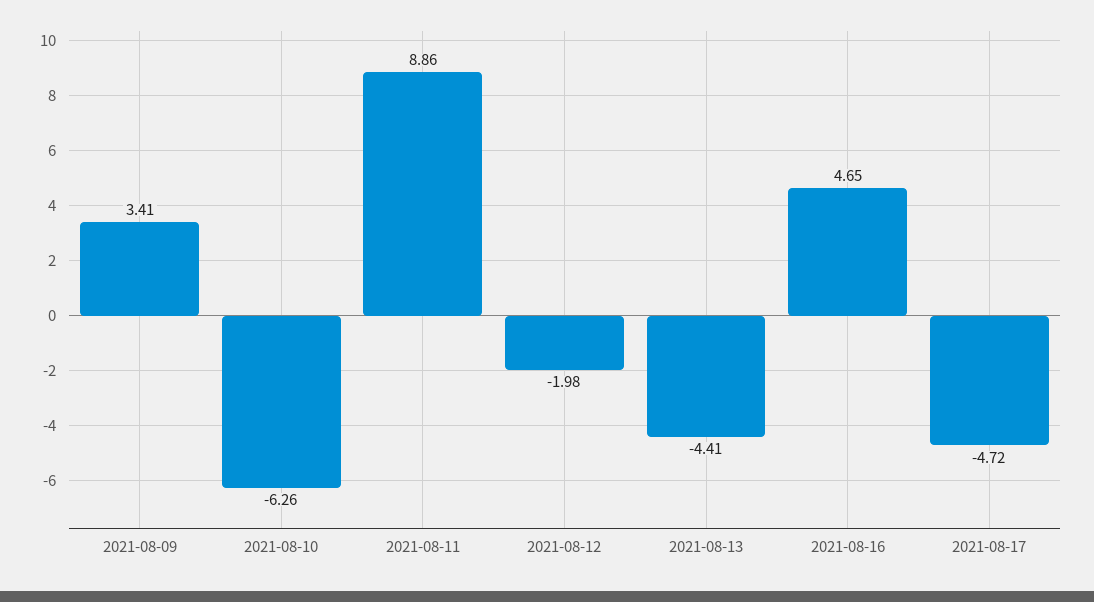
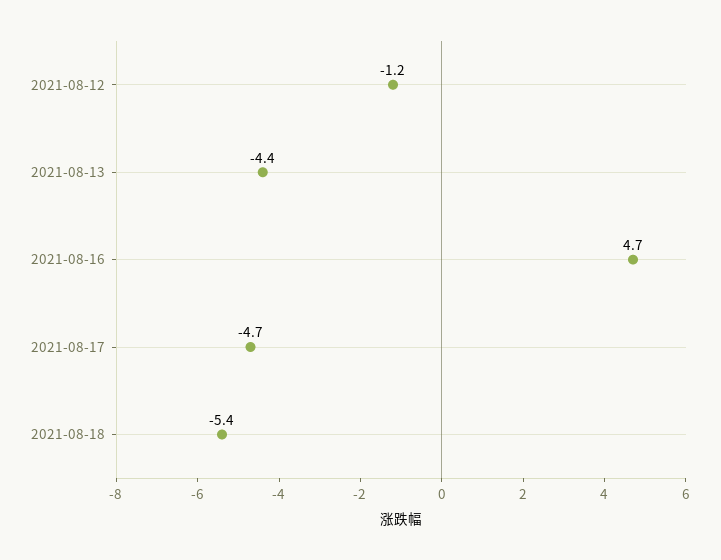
2021-08-09: 3.41 -> none
2021-08-10: -6.26 -> none
2021-08-11: 8.86 -> none
2021-08-12: -1.98 -> -1.2
2021-08-18: none -> -5.4

